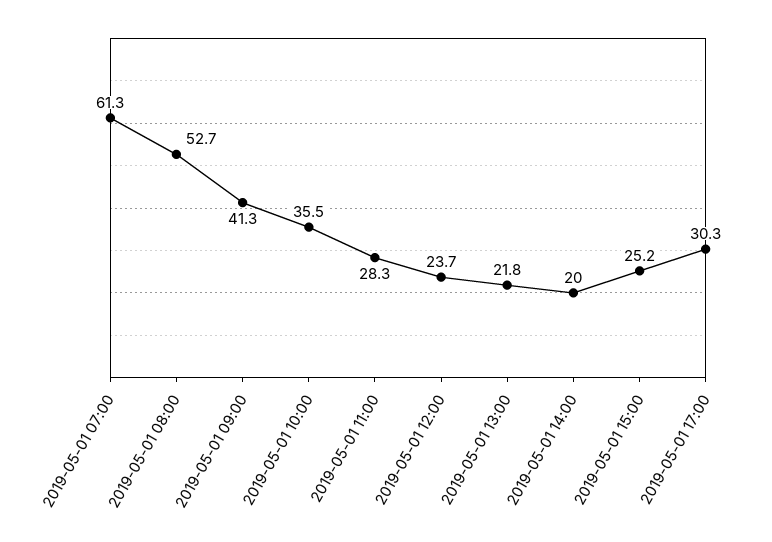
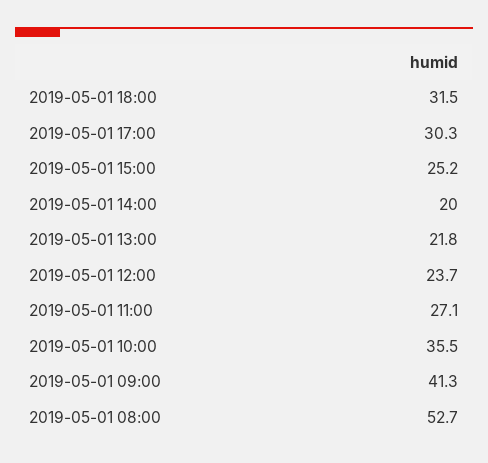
2019-05-01 07:00: 61.3 -> none
2019-05-01 11:00: 28.3 -> 27.1
2019-05-01 18:00: none -> 31.5

